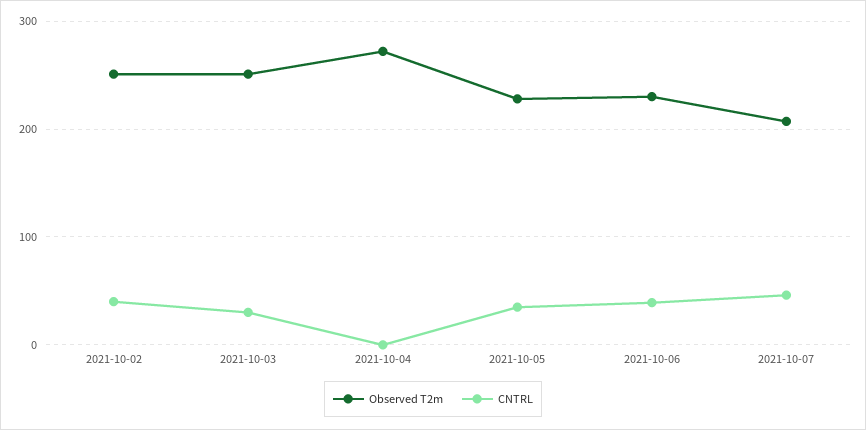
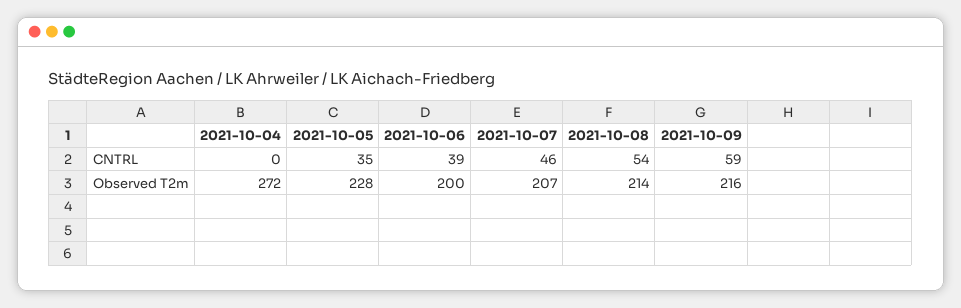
Observed T2m, 2021-10-02: 250 -> none
CNTRL, 2021-10-02: 40 -> none
Observed T2m, 2021-10-03: 250 -> none
CNTRL, 2021-10-03: 30 -> none
Observed T2m, 2021-10-06: 230 -> 200
CNTRL, 2021-10-08: none -> 54
CNTRL, 2021-10-09: none -> 59
Observed T2m, 2021-10-08: none -> 214
Observed T2m, 2021-10-09: none -> 216

